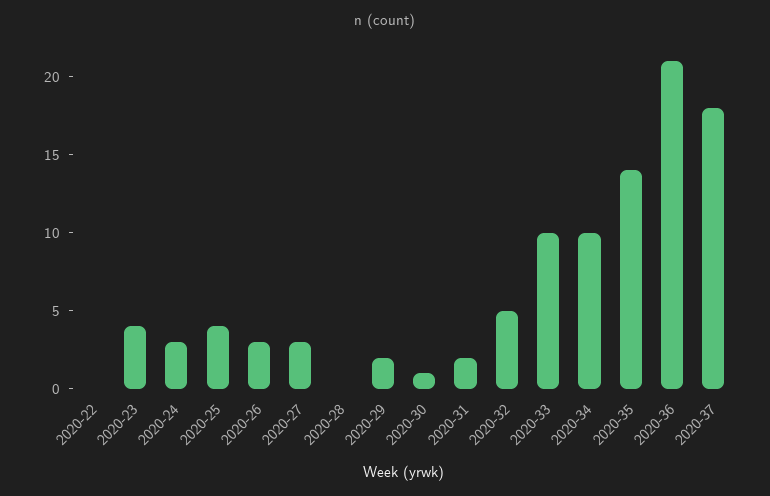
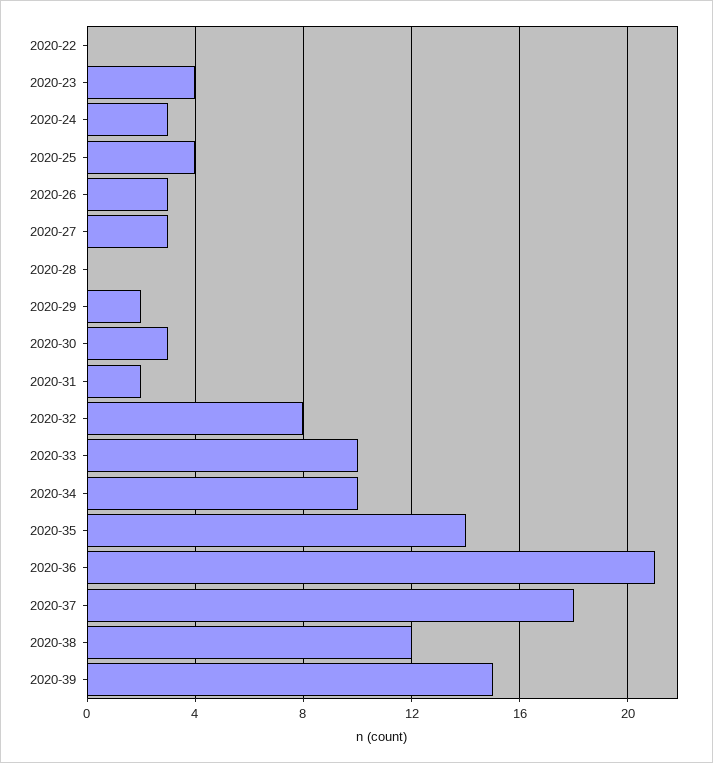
2020-30: 1 -> 3
2020-32: 5 -> 8
2020-38: none -> 12
2020-39: none -> 15

